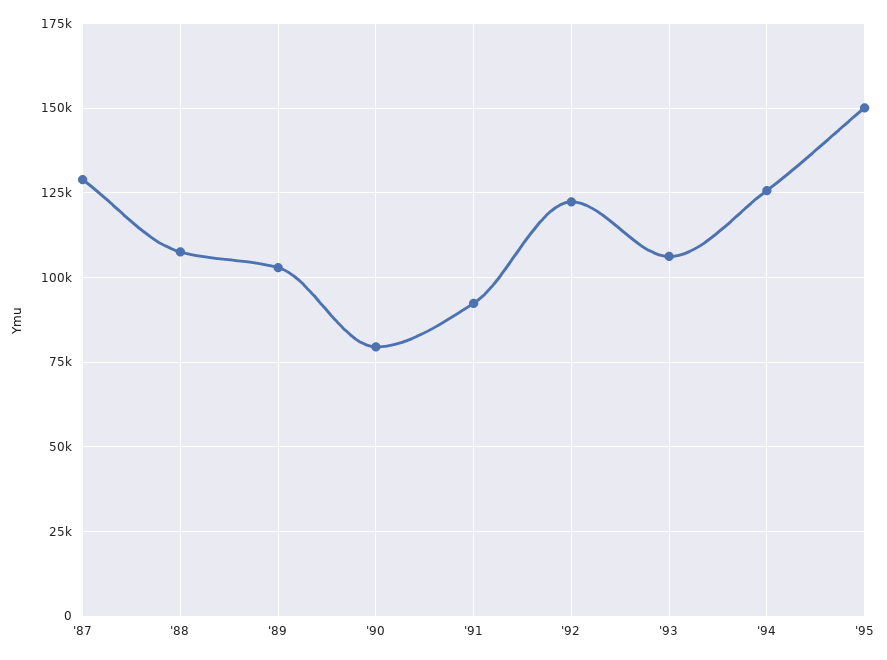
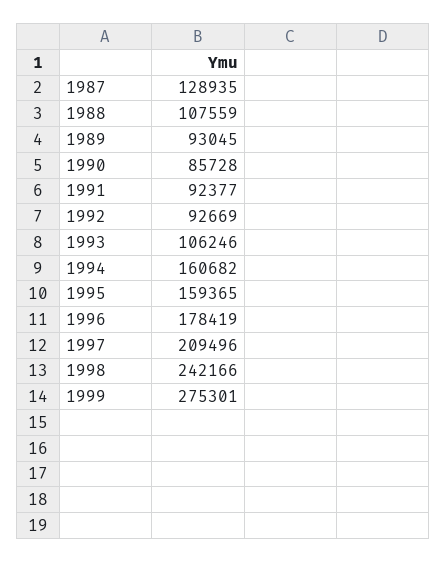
'89: 102500 -> 93045
'90: 80000 -> 85728
'92: 122500 -> 92669
'94: 125000 -> 160682
'95: 150000 -> 159365
1996: none -> 178419
1997: none -> 209496
1998: none -> 242166
1999: none -> 275301

